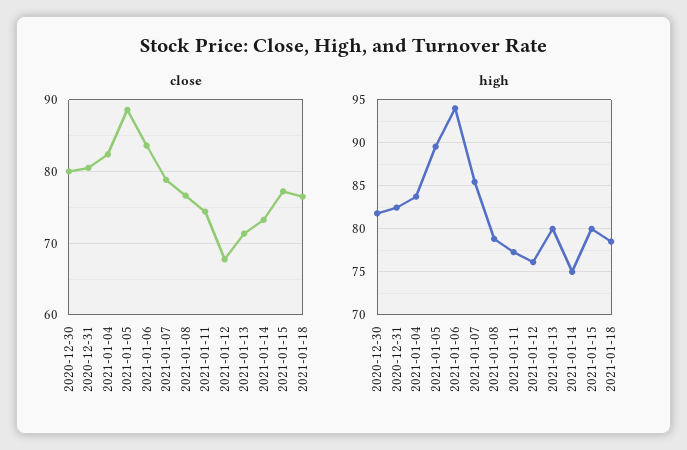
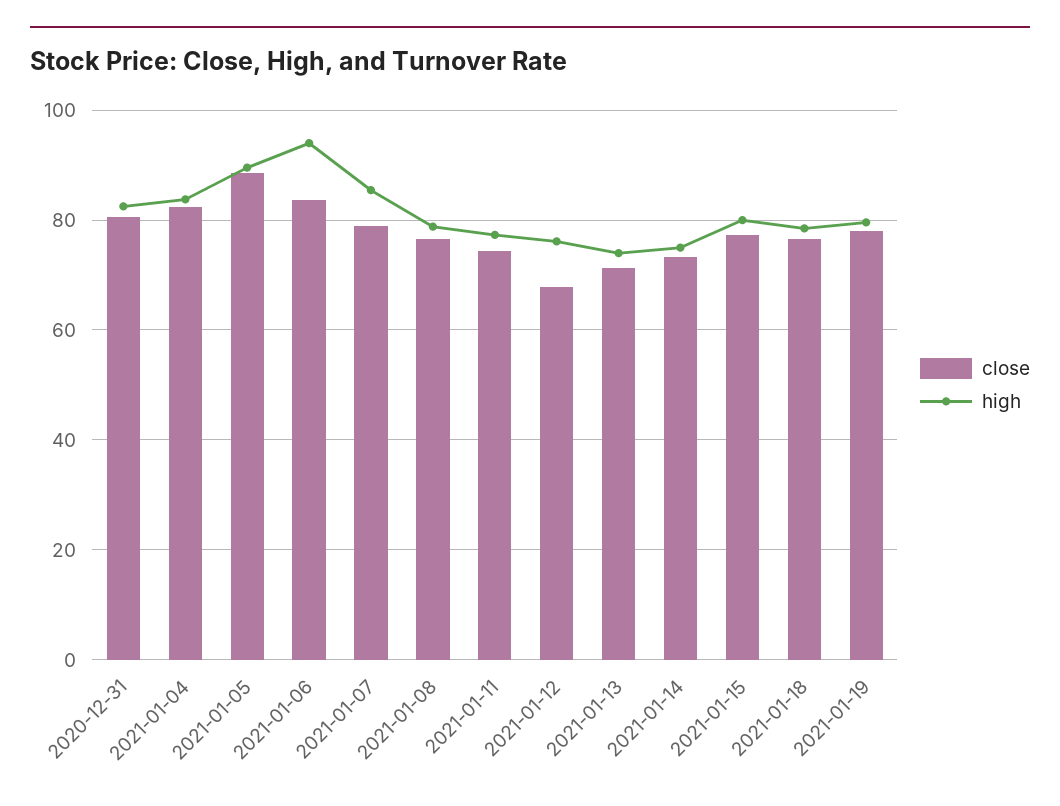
close, 2020-12-30: 80 -> none
high, 2020-12-30: 82 -> none
high, 2021-01-13: 80 -> 74
close, 2021-01-19: none -> 78
high, 2021-01-19: none -> 80

